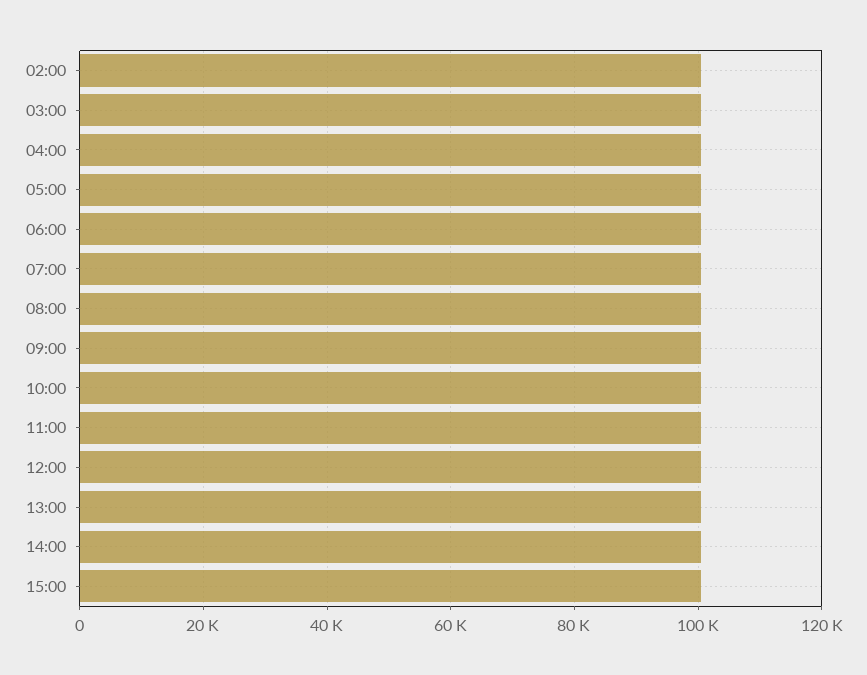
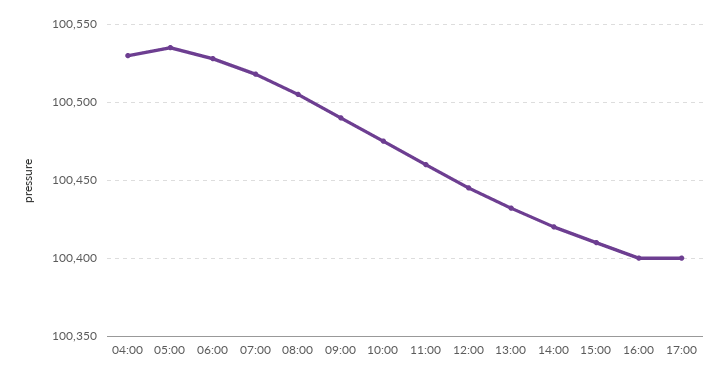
02:00: 100000 -> none
03:00: 100000 -> none
16:00: none -> 100400
17:00: none -> 100400

